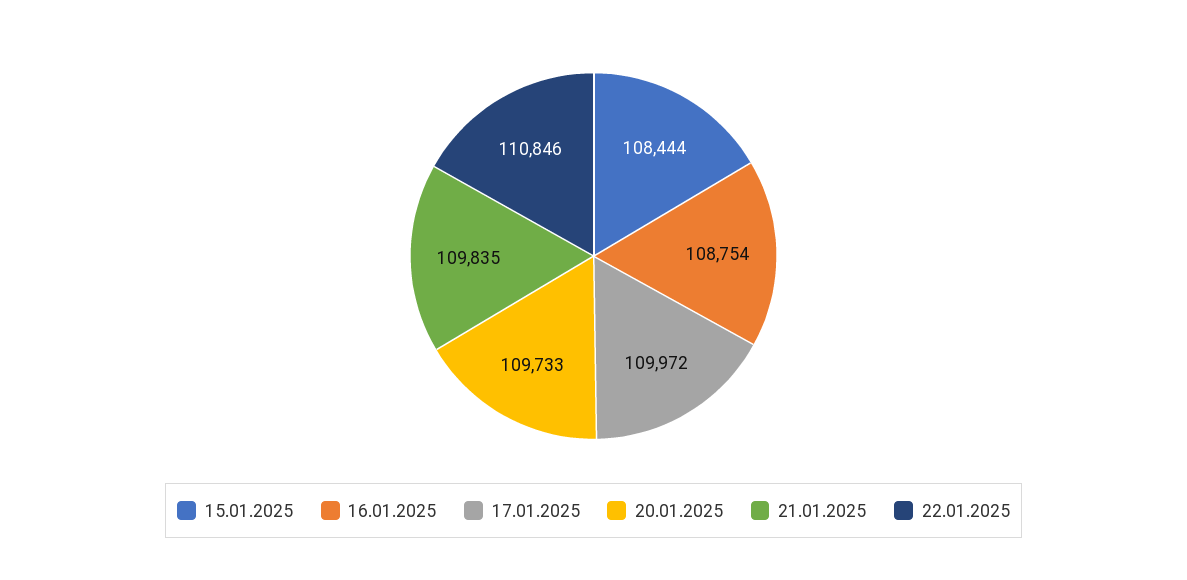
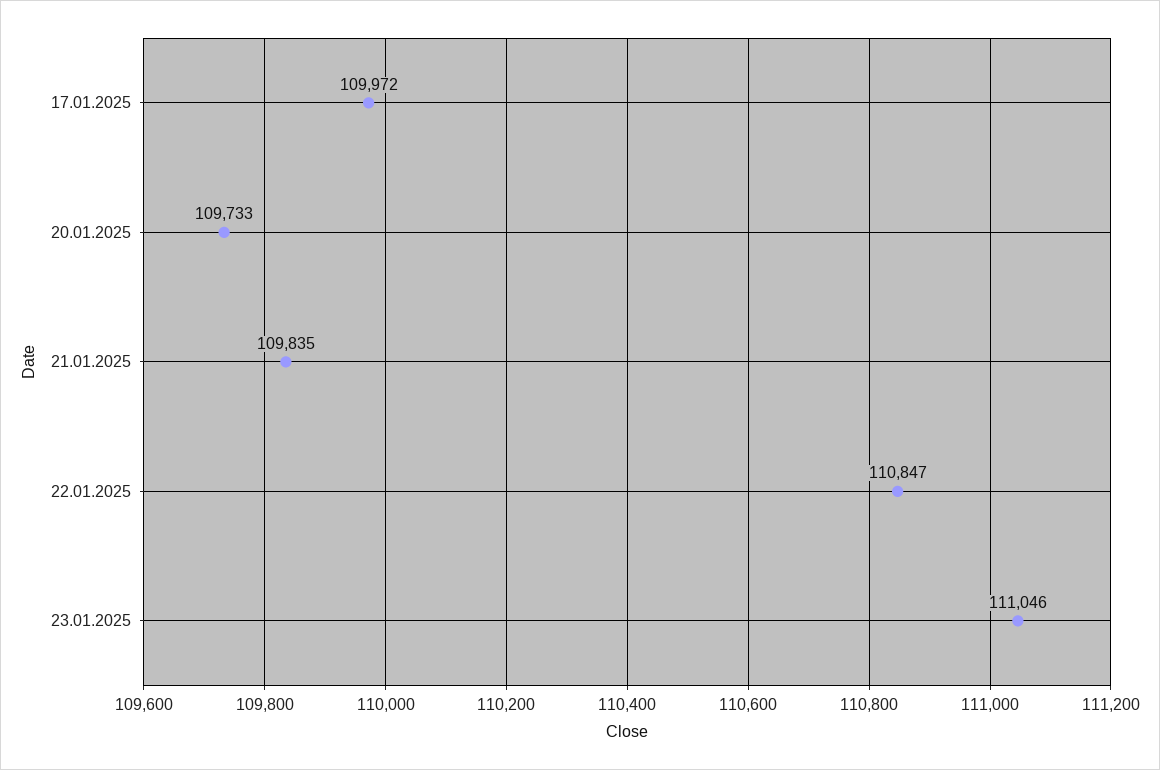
15.01.2025: 108444 -> none
16.01.2025: 108754 -> none
22.01.2025: 110846 -> 110847
23.01.2025: none -> 111046

